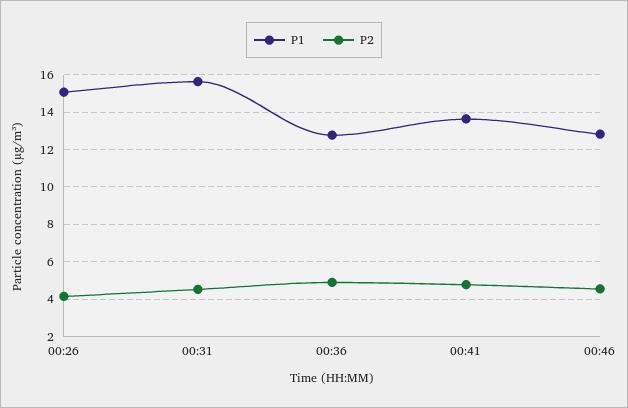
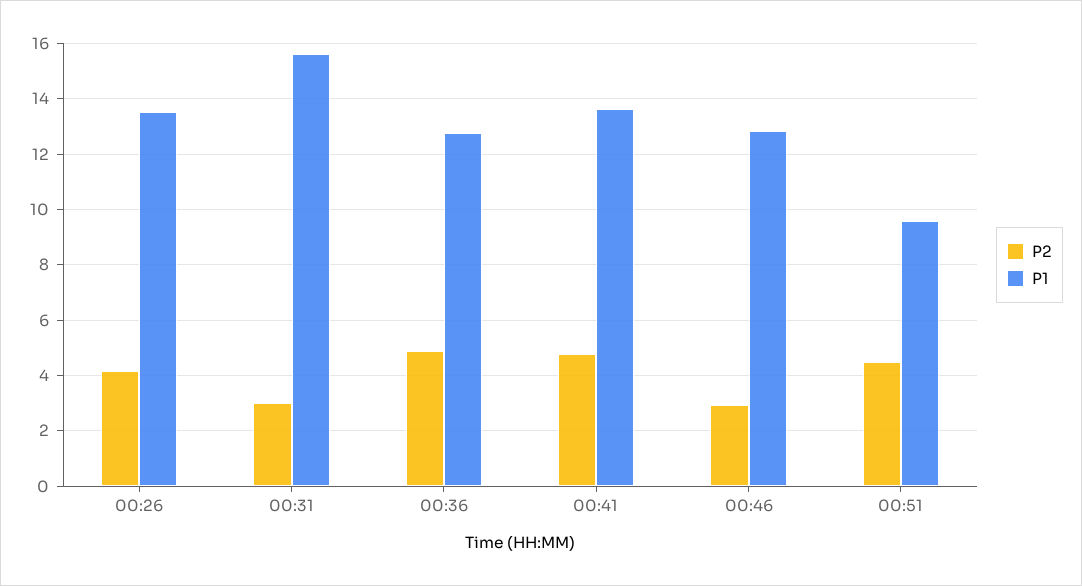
P1, 00:26: 15 -> 13.5
P2, 00:31: 4.5 -> 3
P2, 00:46: 4.5 -> 3
P2, 00:51: none -> 4.5
P1, 00:51: none -> 9.5

